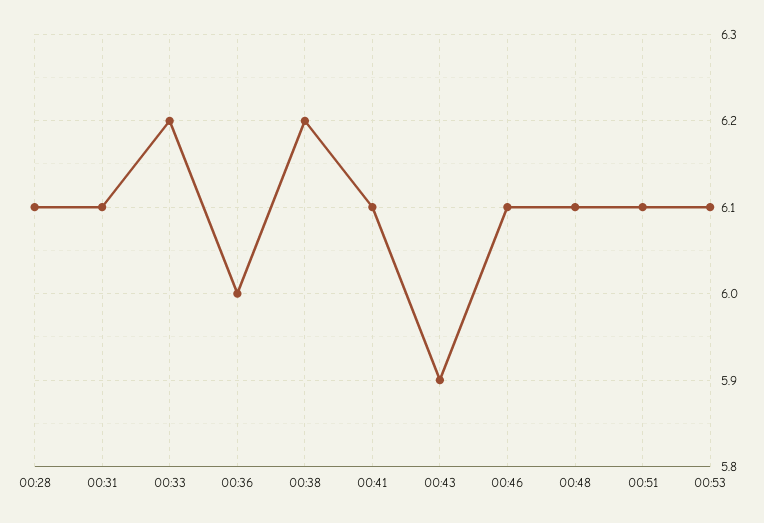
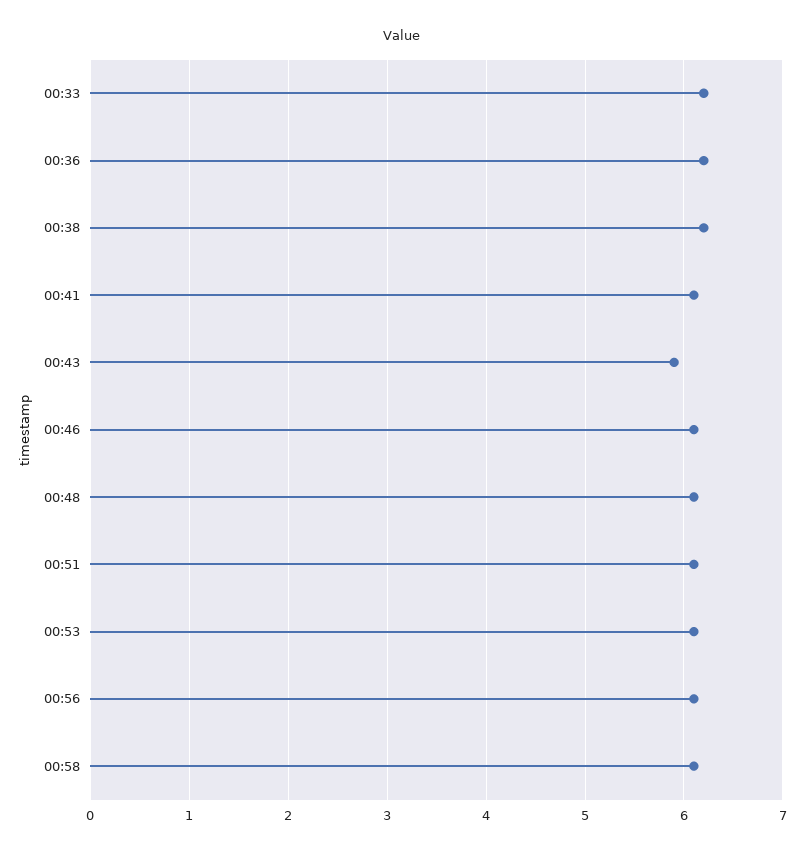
00:28: 6.1 -> none
00:31: 6.1 -> none
00:36: 6 -> 6.2
00:56: none -> 6.1
00:58: none -> 6.1

